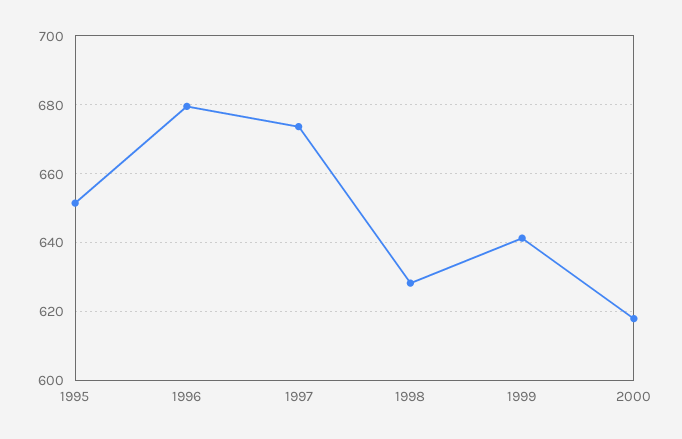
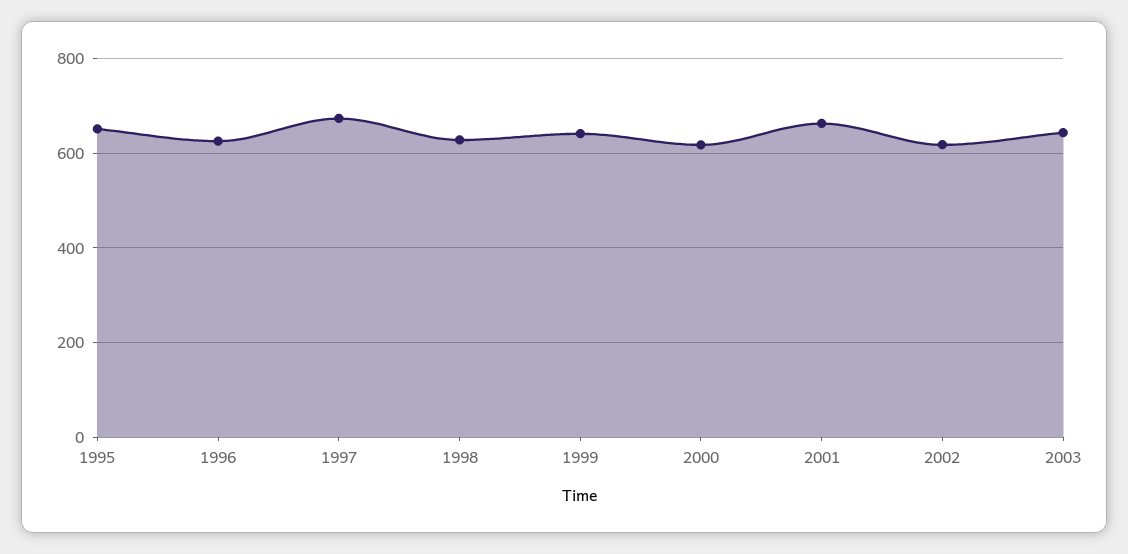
1996: 680 -> 620
2001: none -> 660
2002: none -> 620
2003: none -> 640

